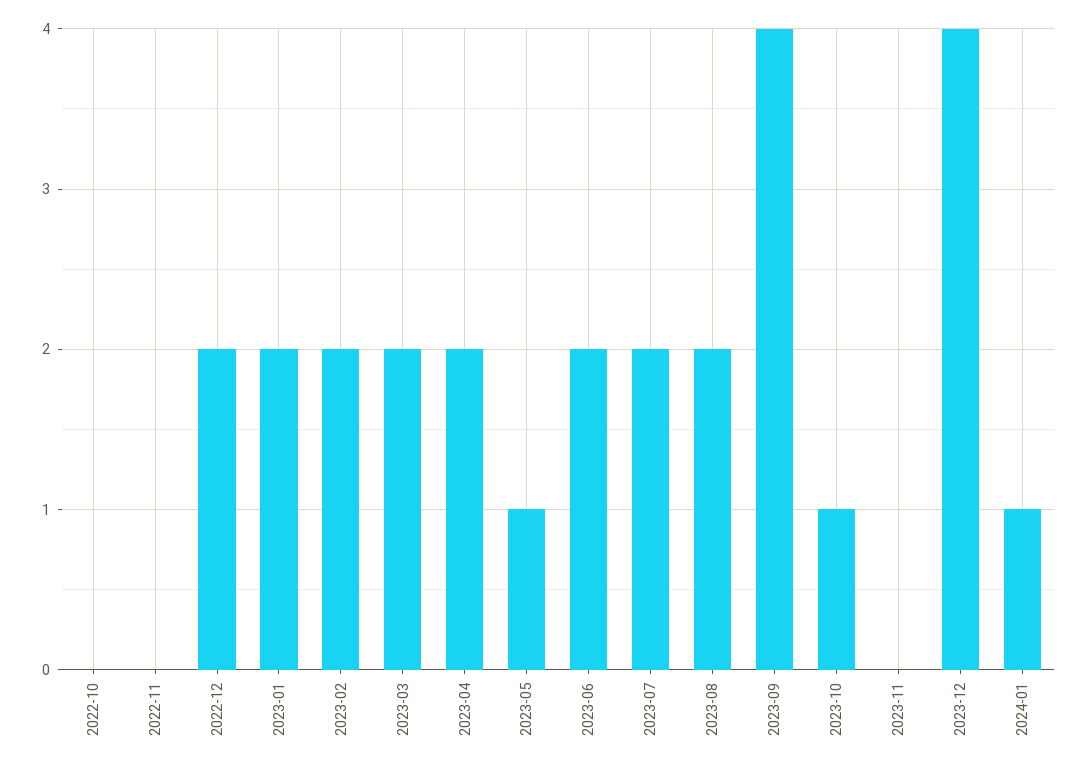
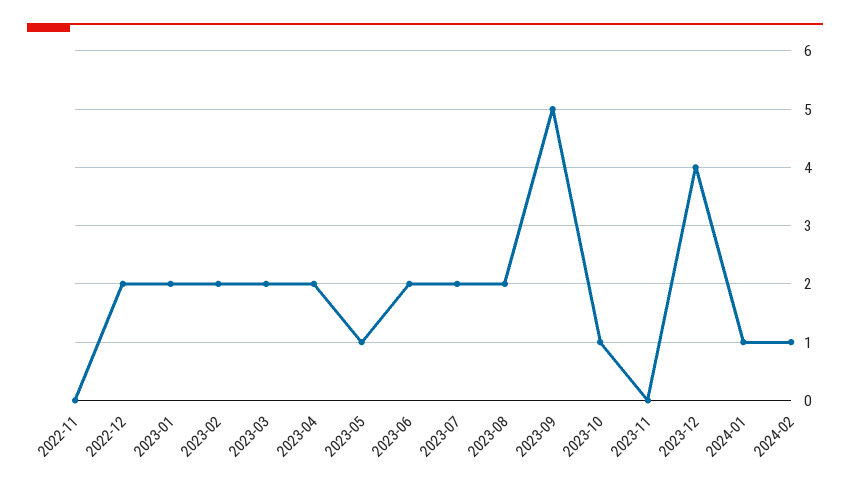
2022-10: 0 -> none
2023-09: 4 -> 5
2024-02: none -> 1

